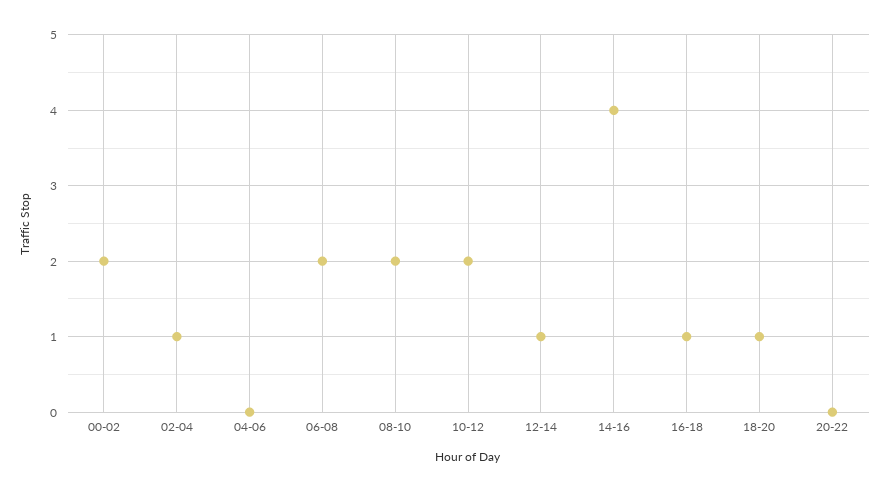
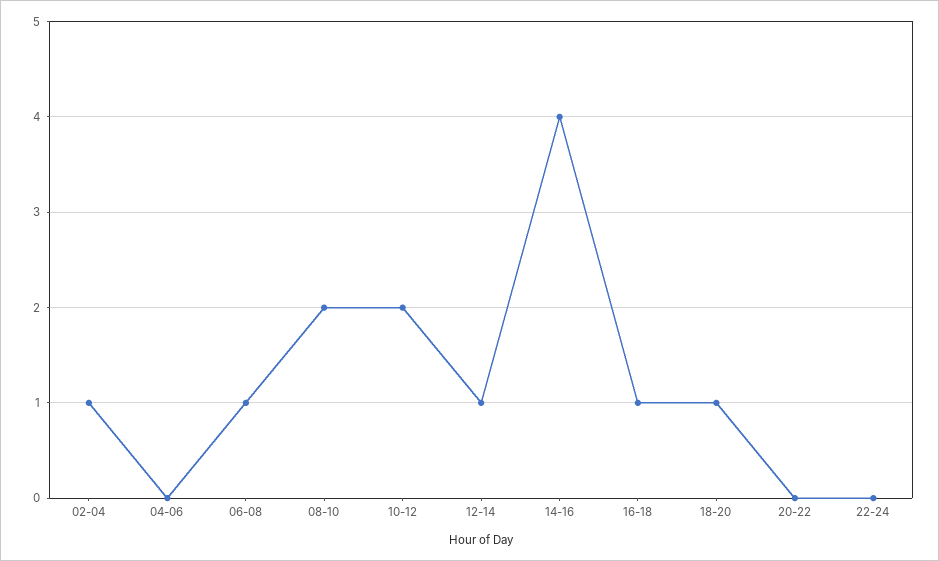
00-02: 2 -> none
06-08: 2 -> 1
22-24: none -> 0

